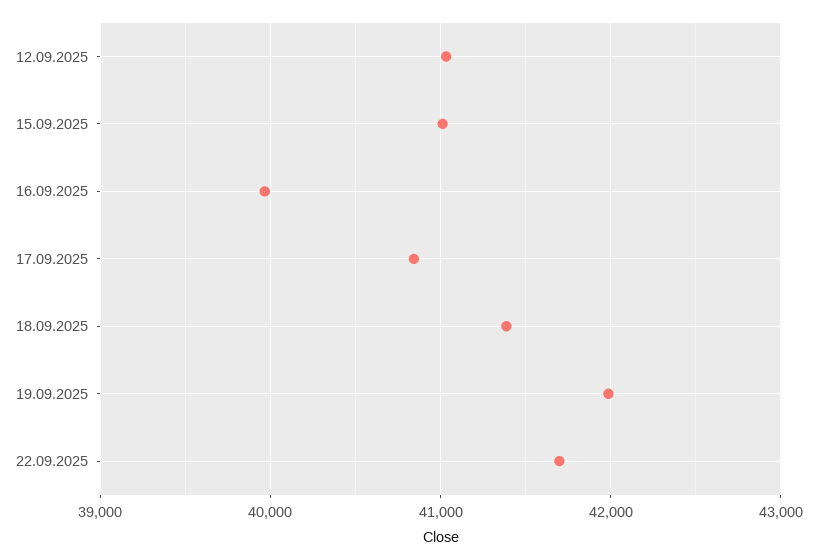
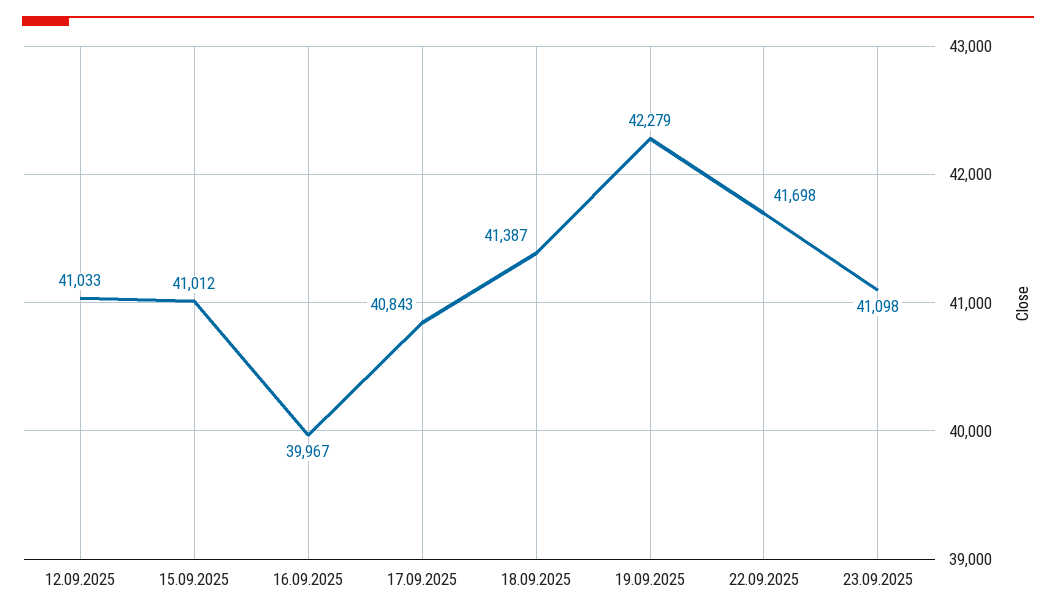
19.09.2025: 42000 -> 42279
23.09.2025: none -> 41098

